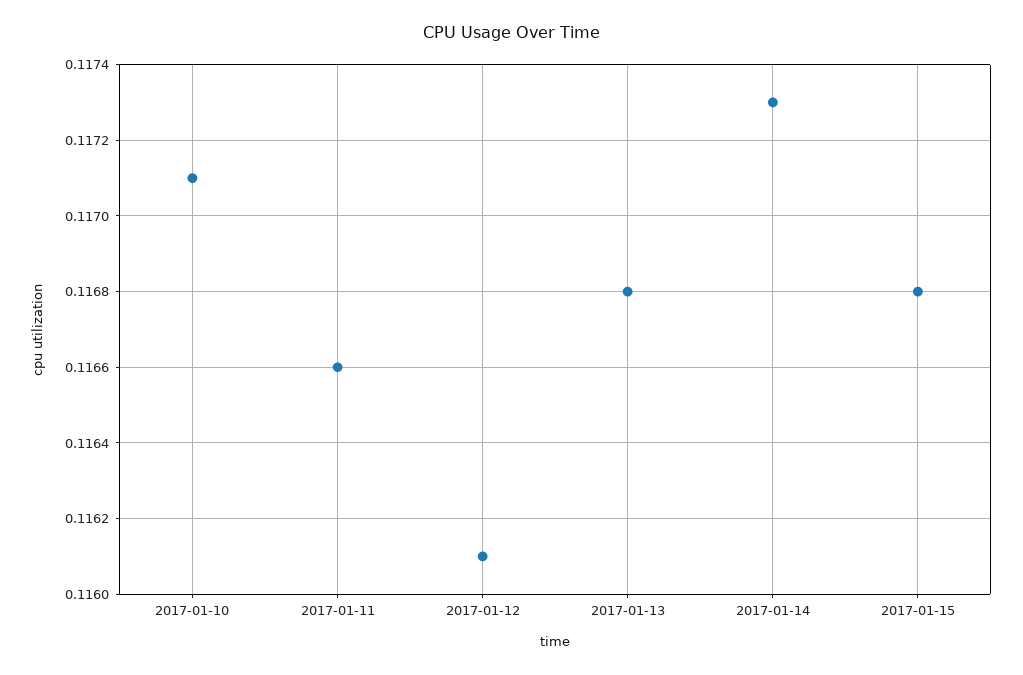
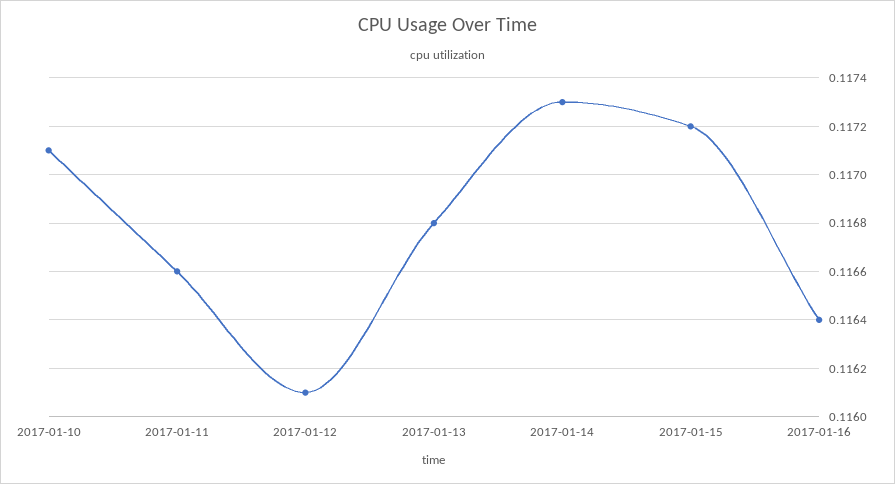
2017-01-15: 0.1168 -> 0.1172
2017-01-16: none -> 0.1164

